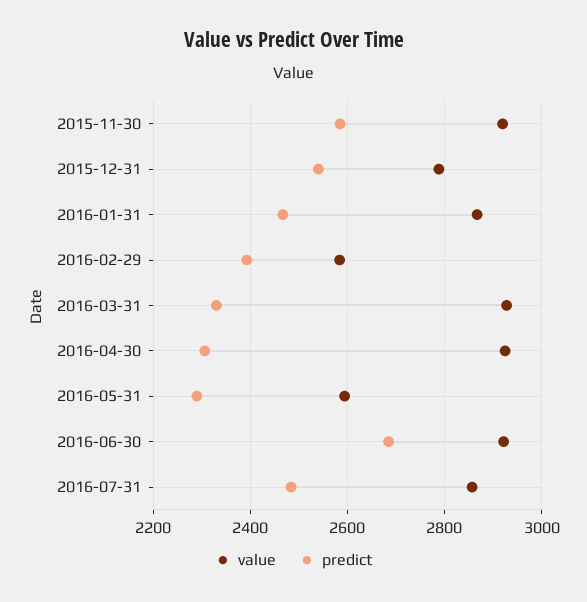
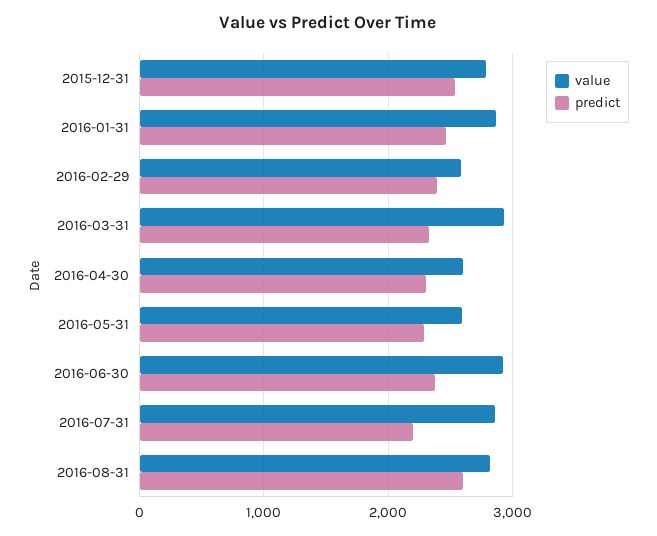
value, 2015-11-30: 2920 -> none
predict, 2015-11-30: 2580 -> none
value, 2016-04-30: 2920 -> 2600
predict, 2016-06-30: 2680 -> 2400
predict, 2016-07-31: 2480 -> 2200
value, 2016-08-31: none -> 2800
predict, 2016-08-31: none -> 2600

